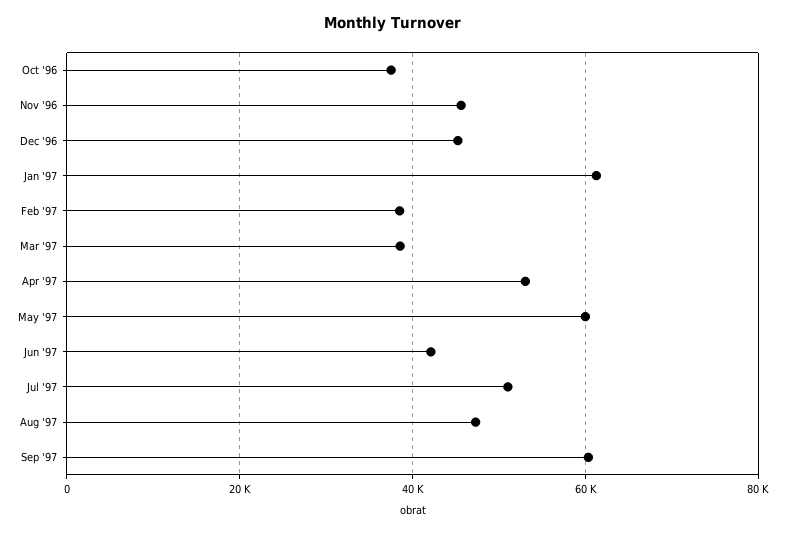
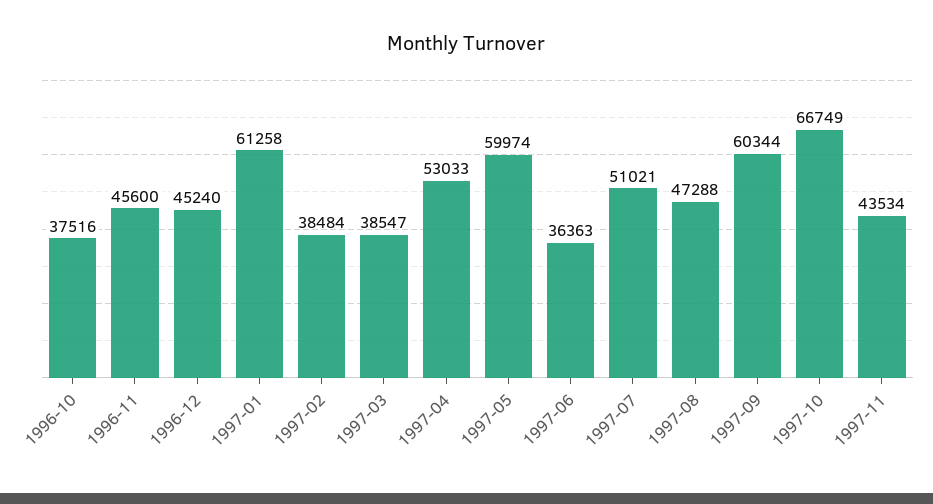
Jun '97: 42000 -> 36363
1997-10: none -> 66749
1997-11: none -> 43534

